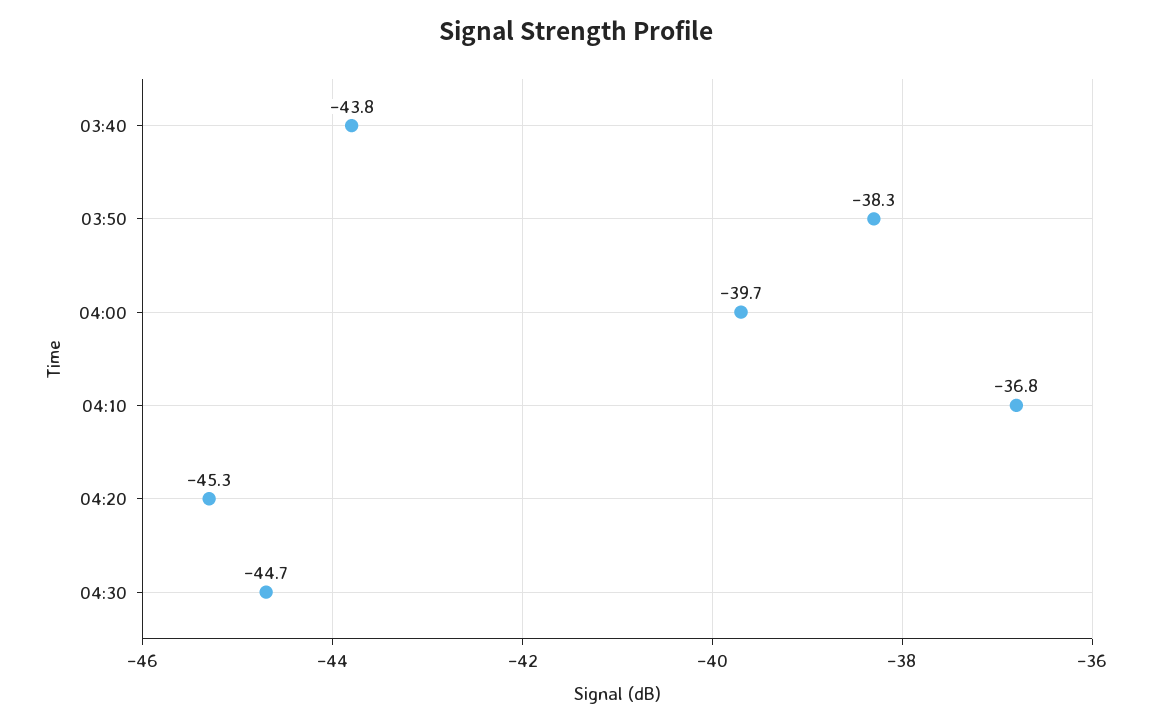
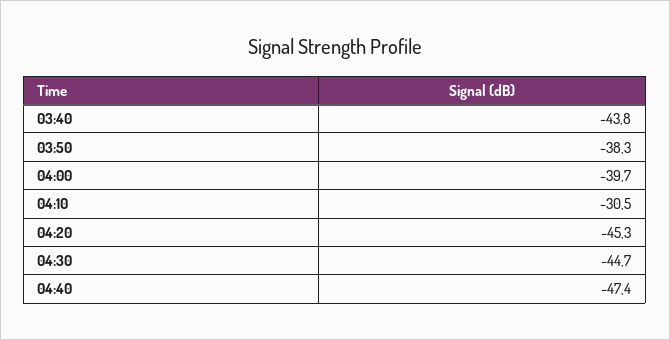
04:10: -36.8 -> -30.5
04:40: none -> -47.4

